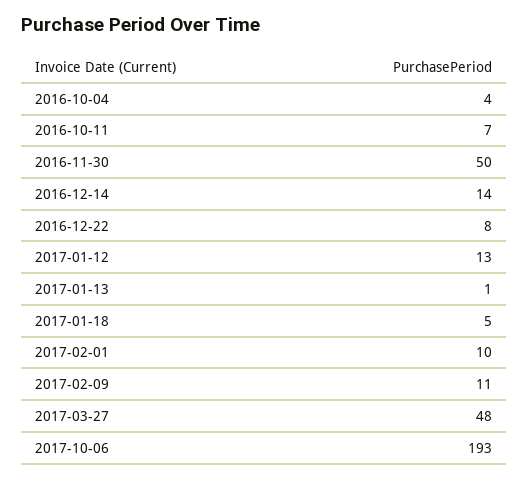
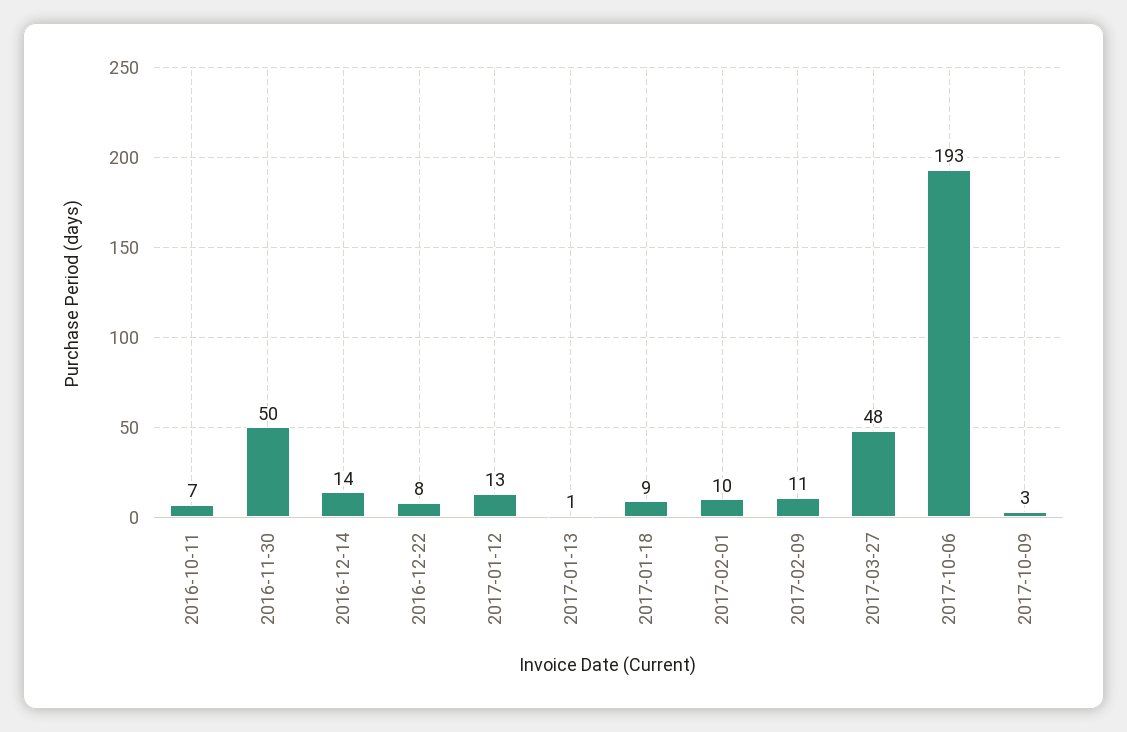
2016-10-04: 4 -> none
2017-01-18: 5 -> 9
2017-10-09: none -> 3

